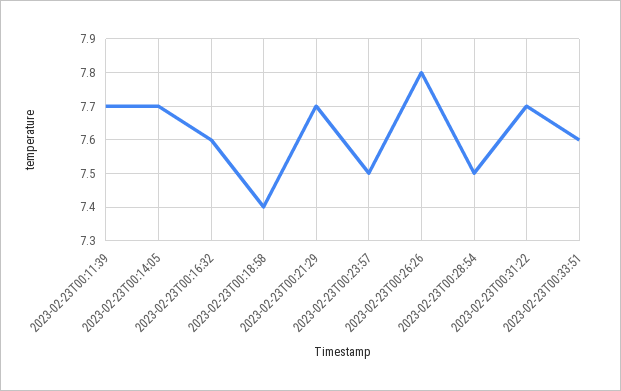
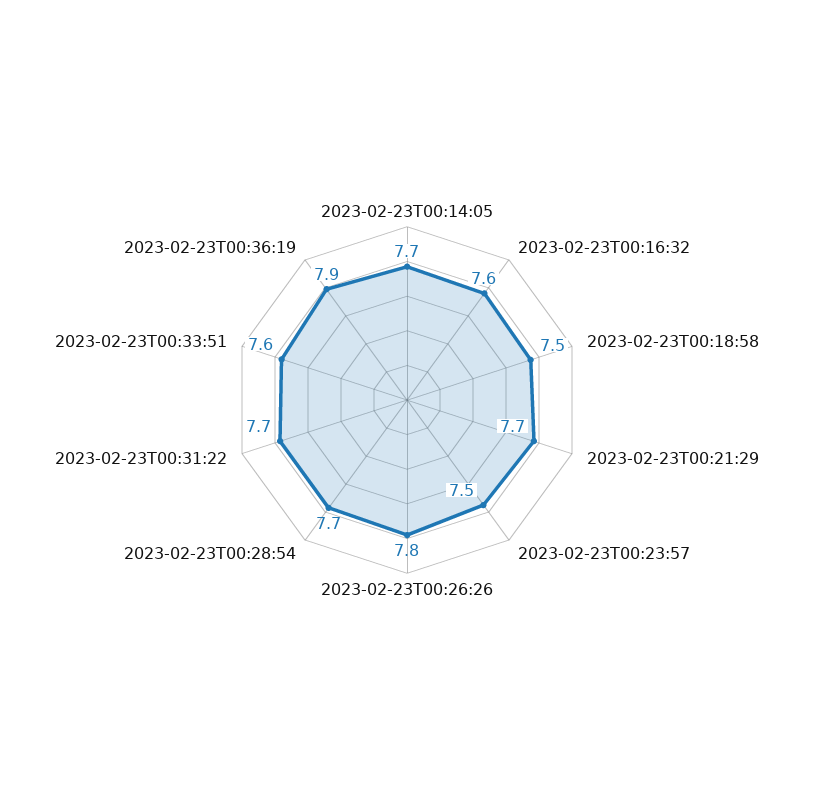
2023-02-23T00:11:39: 7.7 -> none
2023-02-23T00:18:58: 7.4 -> 7.5
2023-02-23T00:28:54: 7.5 -> 7.7
2023-02-23T00:36:19: none -> 7.9

